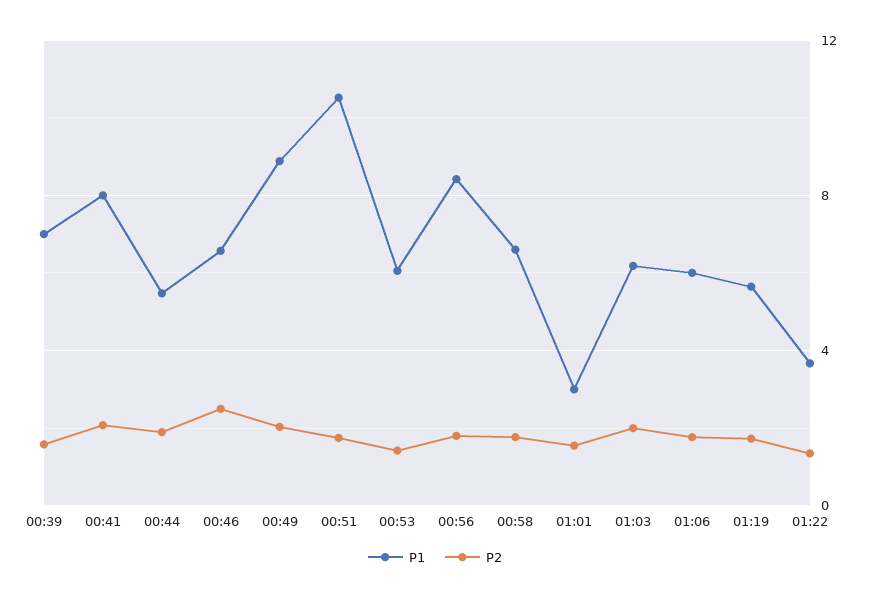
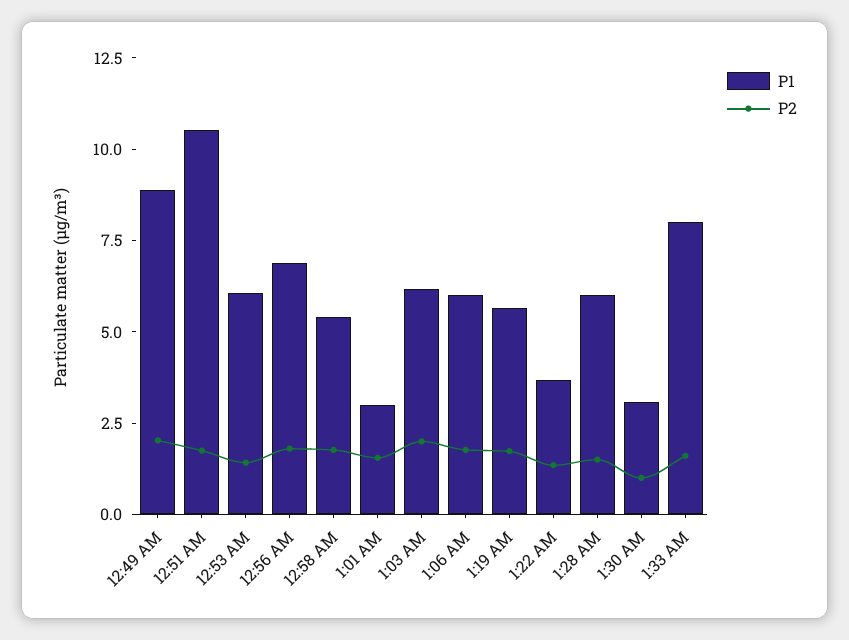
P1, 00:39: 7 -> none
P2, 00:39: 1.5 -> none
P1, 00:41: 8 -> none
P2, 00:41: 2 -> none
P1, 00:44: 5.5 -> none
P2, 00:44: 2 -> none
P1, 00:46: 6.5 -> none
P2, 00:46: 2.5 -> none
P1, 00:56: 8.5 -> 7
P1, 00:58: 6.5 -> 5.5
P1, 1:28 AM: none -> 6
P2, 1:28 AM: none -> 1.5
P1, 1:30 AM: none -> 3
P2, 1:30 AM: none -> 1
P1, 1:33 AM: none -> 8
P2, 1:33 AM: none -> 1.5

